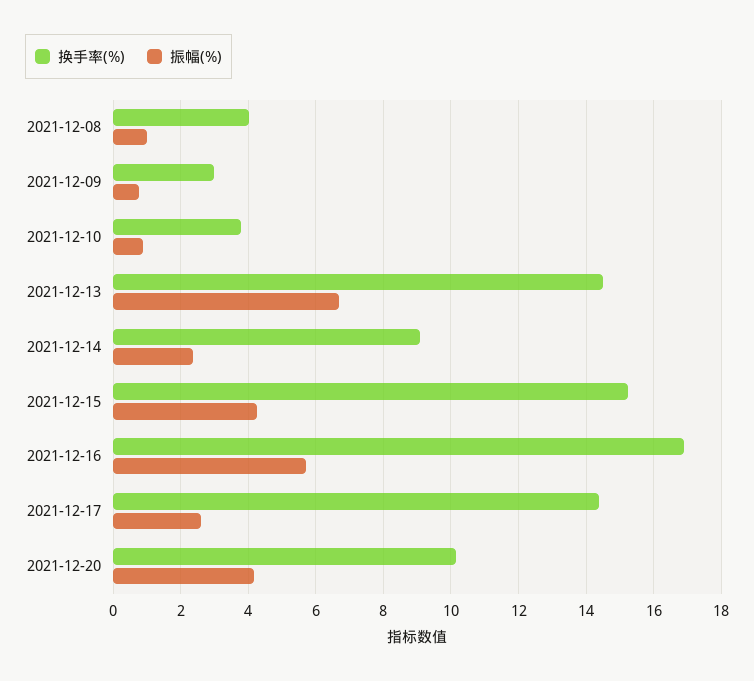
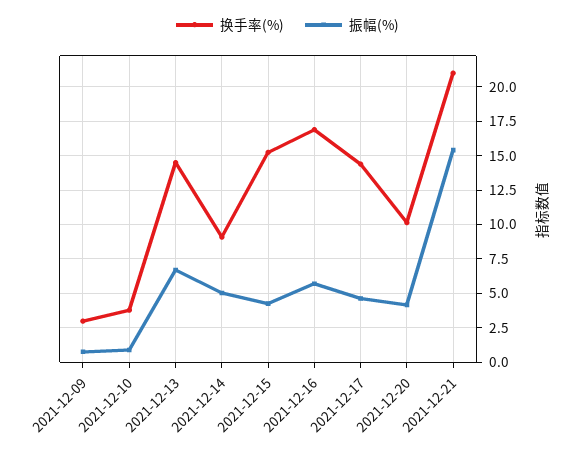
换手率(%), 2021-12-08: 4 -> none
振幅(%), 2021-12-08: 1 -> none
振幅(%), 2021-12-14: 2.4 -> 5
振幅(%), 2021-12-17: 2.6 -> 4.5
换手率(%), 2021-12-21: none -> 21
振幅(%), 2021-12-21: none -> 15.5

